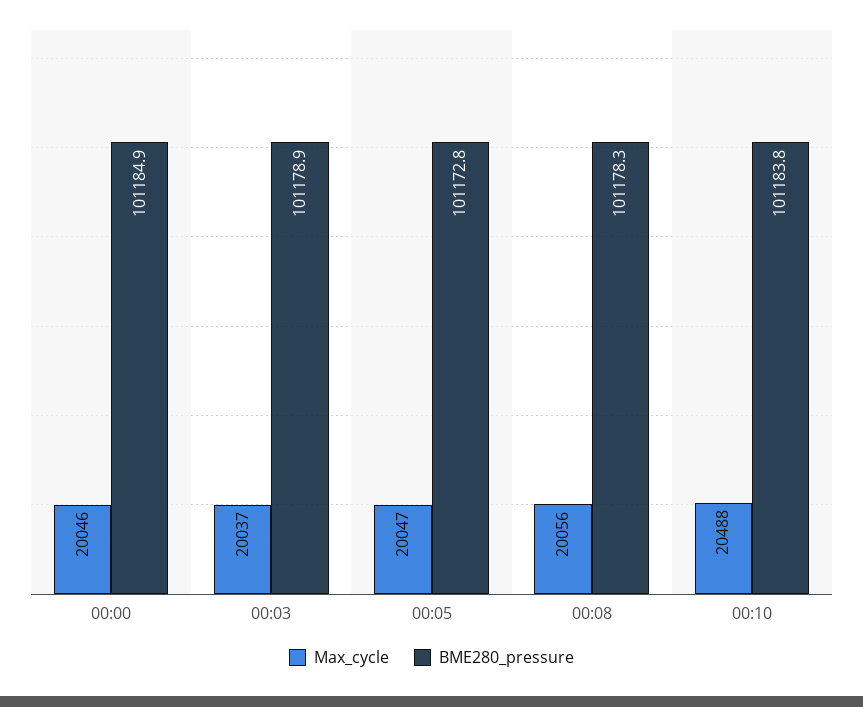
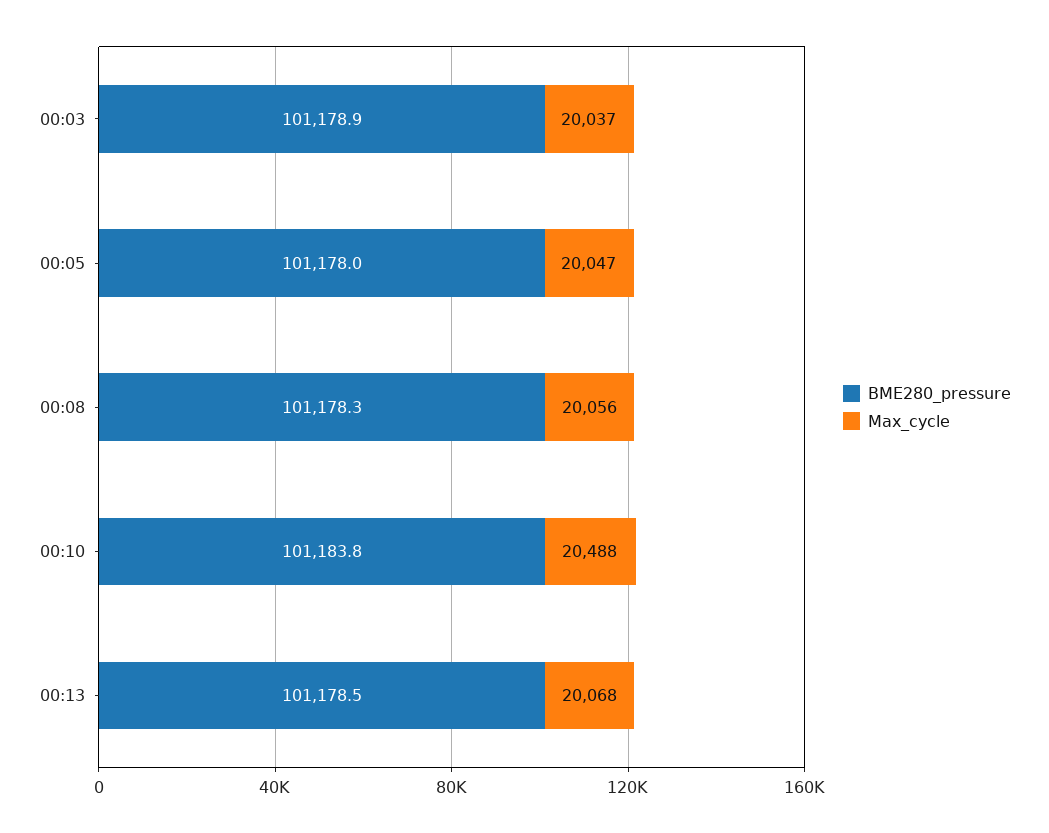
Max_cycle, 00:00: 20046 -> none
BME280_pressure, 00:00: 101184.9 -> none
BME280_pressure, 00:05: 101172.8 -> 101178
BME280_pressure, 00:13: none -> 101178.5
Max_cycle, 00:13: none -> 20068

